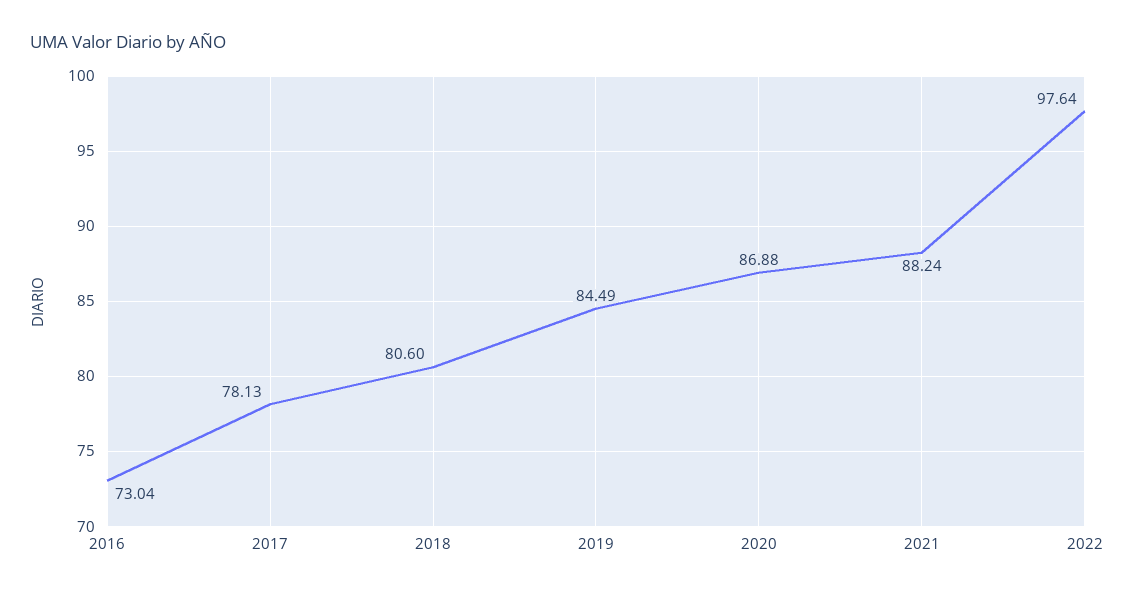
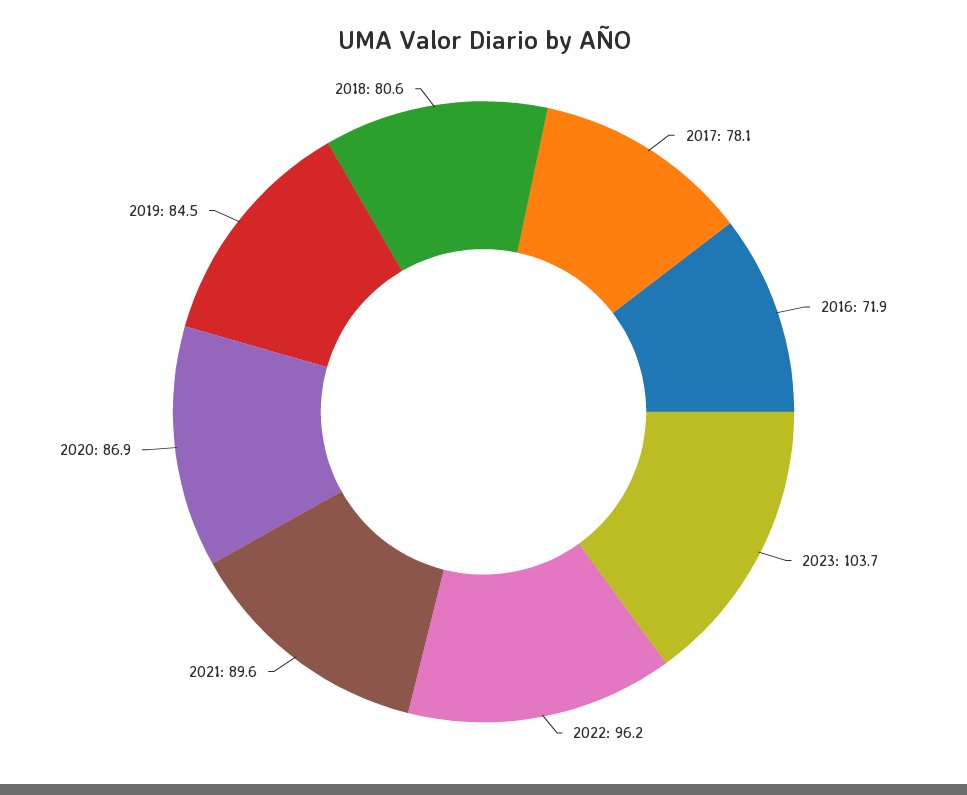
2016: 73.04 -> 71.9
2021: 88.24 -> 89.6
2022: 97.64 -> 96.2
2023: none -> 103.7

